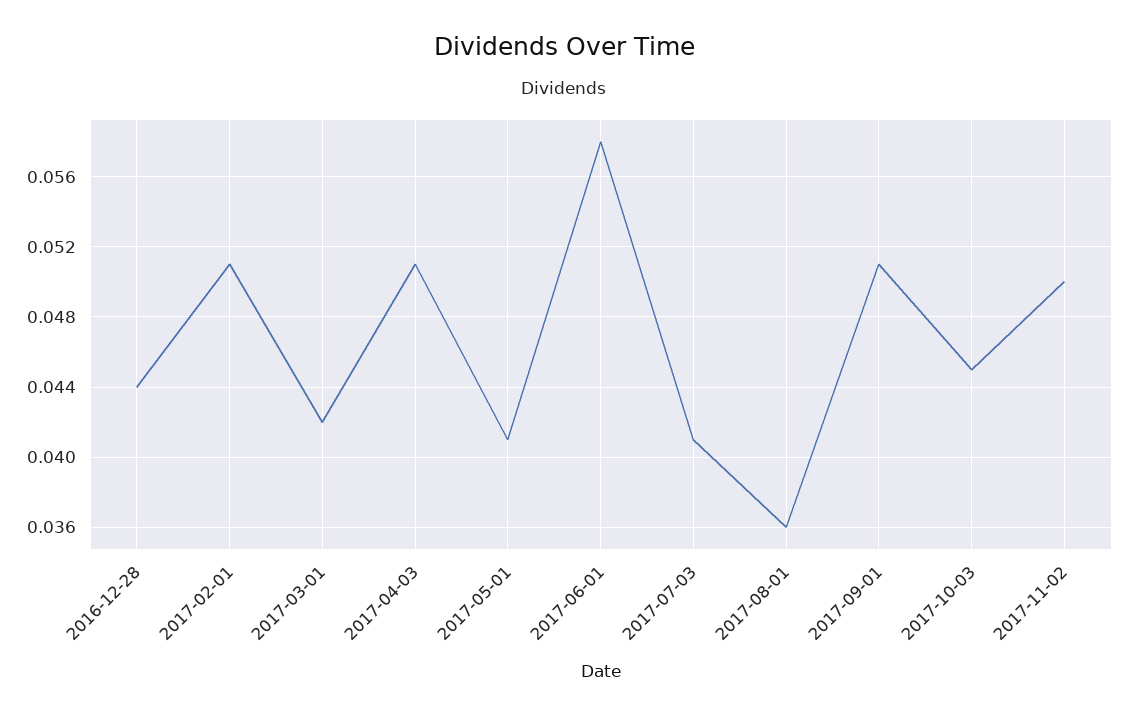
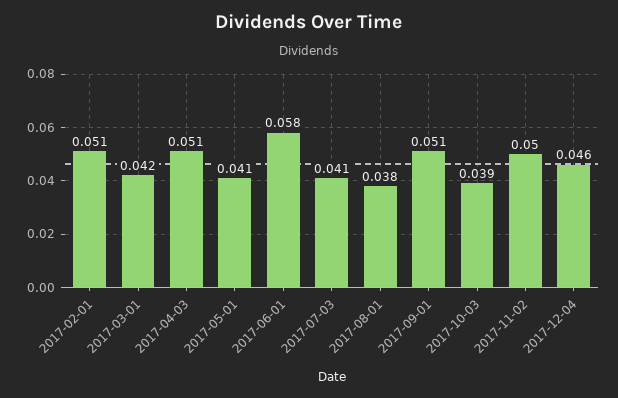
2016-12-28: 0.044 -> none
2017-08-01: 0.036 -> 0.038
2017-10-03: 0.045 -> 0.039
2017-12-04: none -> 0.046

